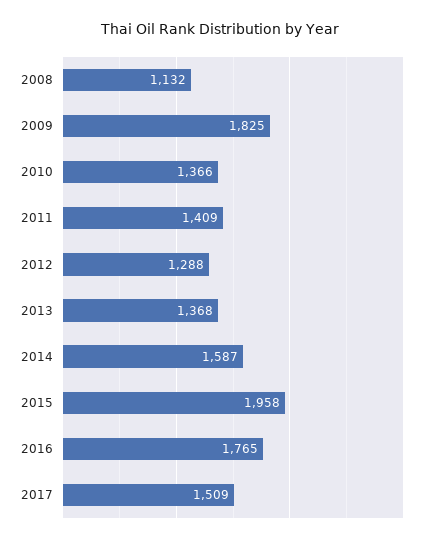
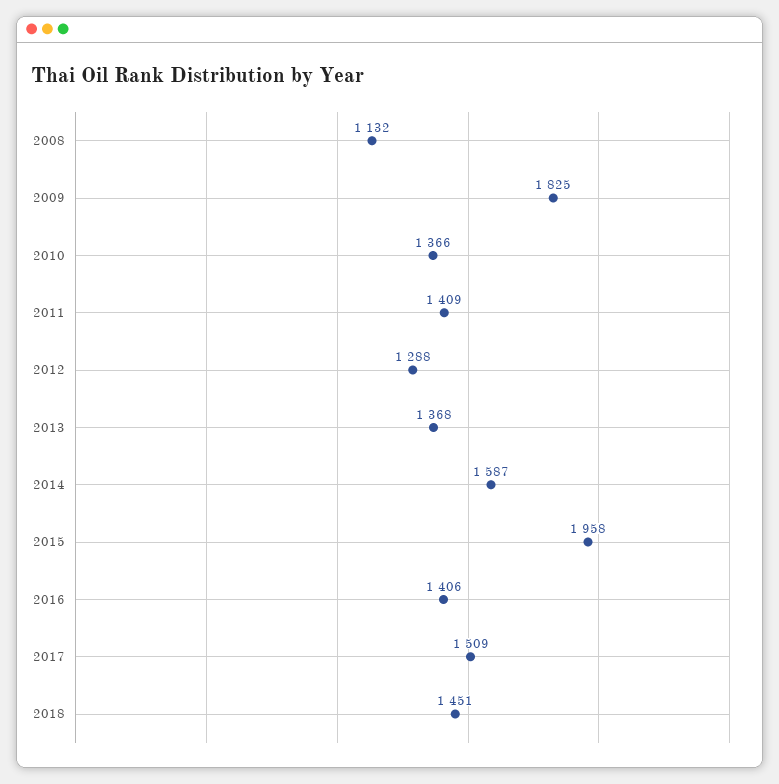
2016: 1765 -> 1406
2018: none -> 1451

